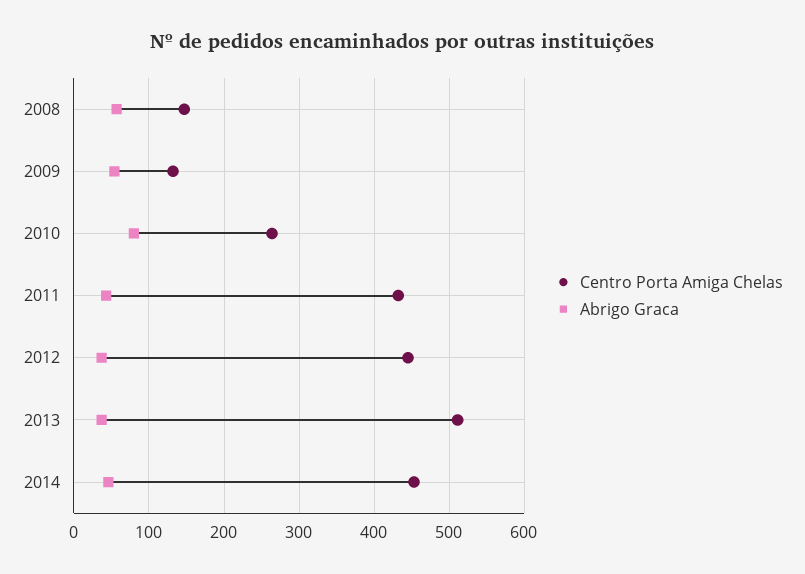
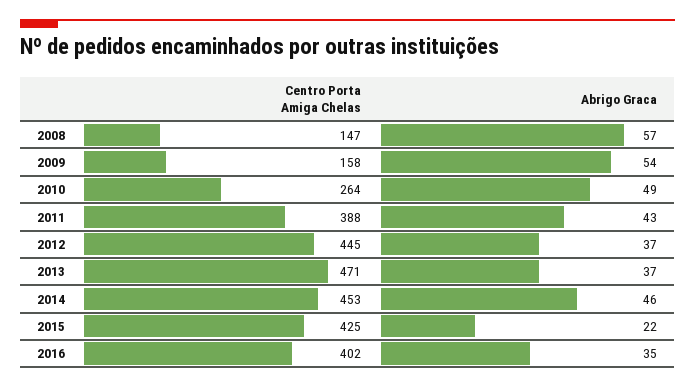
Centro Porta Amiga Chelas, 2009: 130 -> 158
Abrigo Graca, 2010: 80 -> 49
Centro Porta Amiga Chelas, 2011: 430 -> 388
Centro Porta Amiga Chelas, 2013: 510 -> 471
Centro Porta Amiga Chelas, 2015: none -> 425
Abrigo Graca, 2015: none -> 22
Centro Porta Amiga Chelas, 2016: none -> 402
Abrigo Graca, 2016: none -> 35

